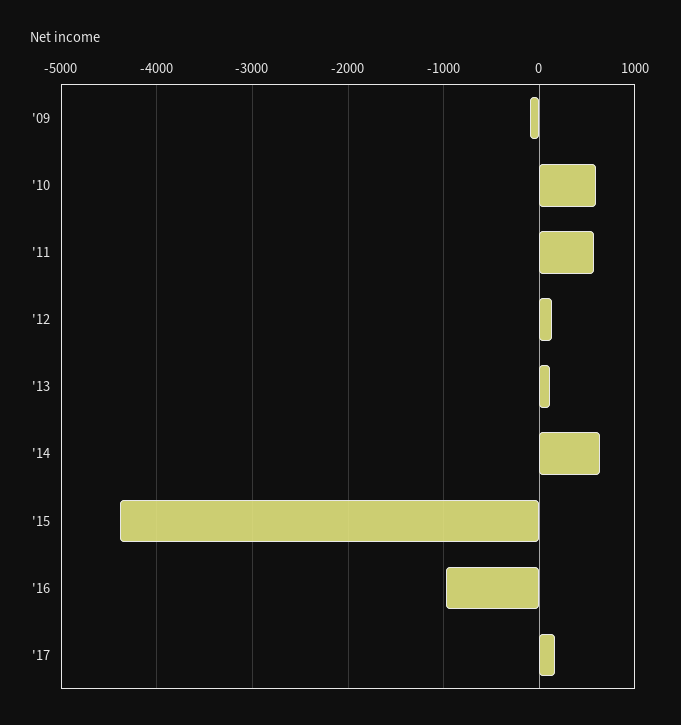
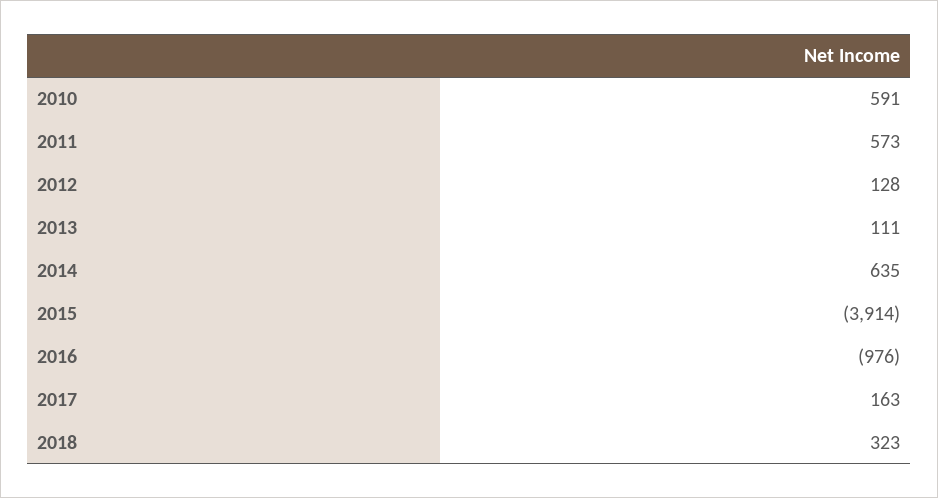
'09: -100 -> none
'15: -4400 -> -3914
2018: none -> 323

